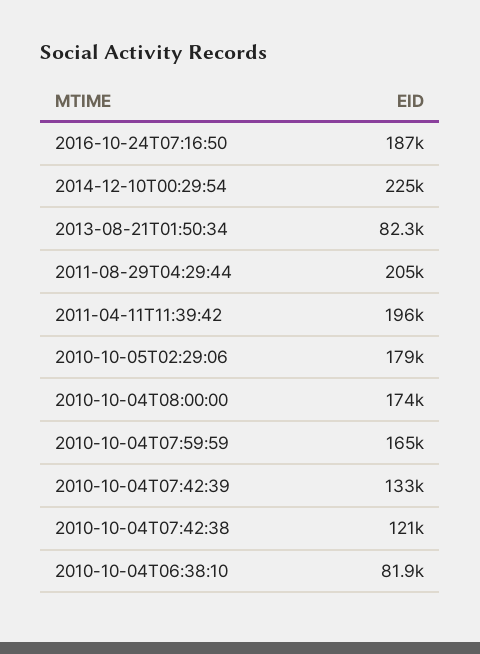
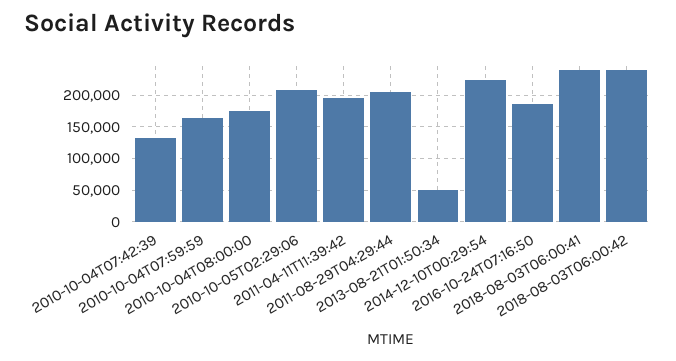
2013-08-21T01:50:34: 82300 -> 50000
2010-10-05T02:29:06: 179000 -> 210000
2010-10-04T07:42:38: 121000 -> none
2010-10-04T06:38:10: 81900 -> none
2018-08-03T06:00:41: none -> 240000
2018-08-03T06:00:42: none -> 240000

